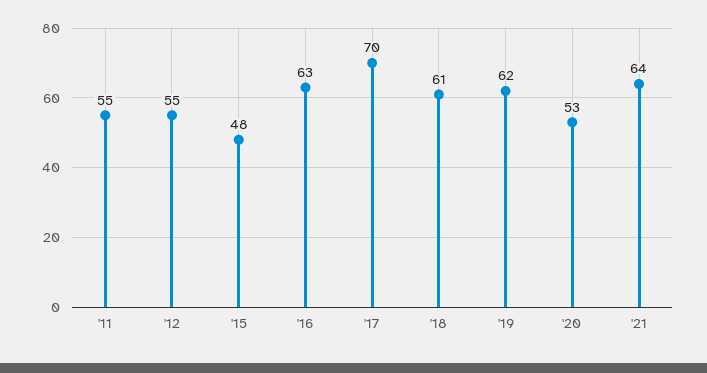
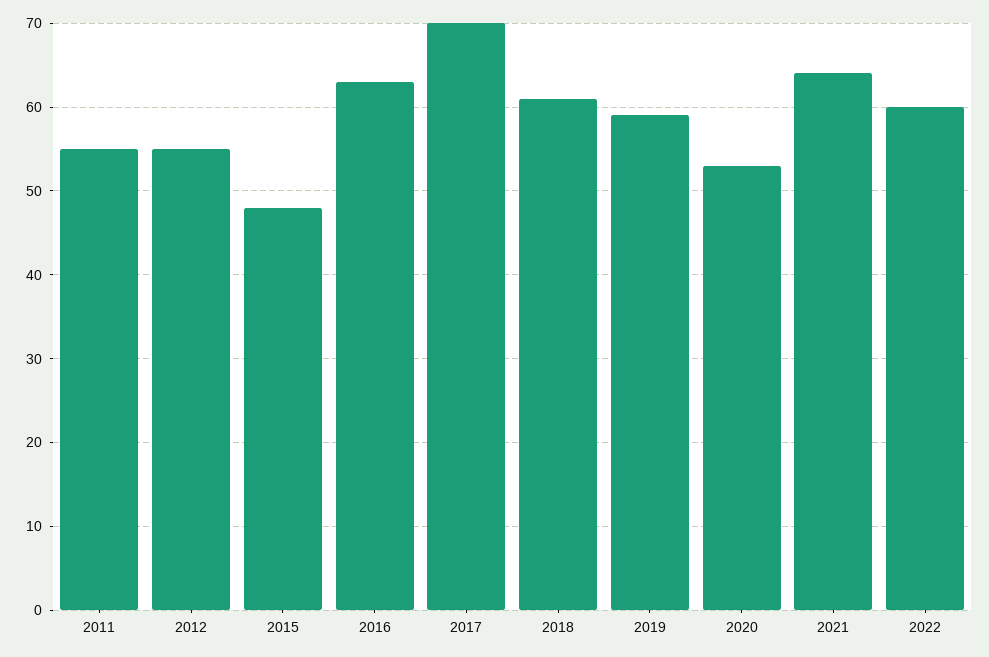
'19: 62 -> 59
2022: none -> 60

